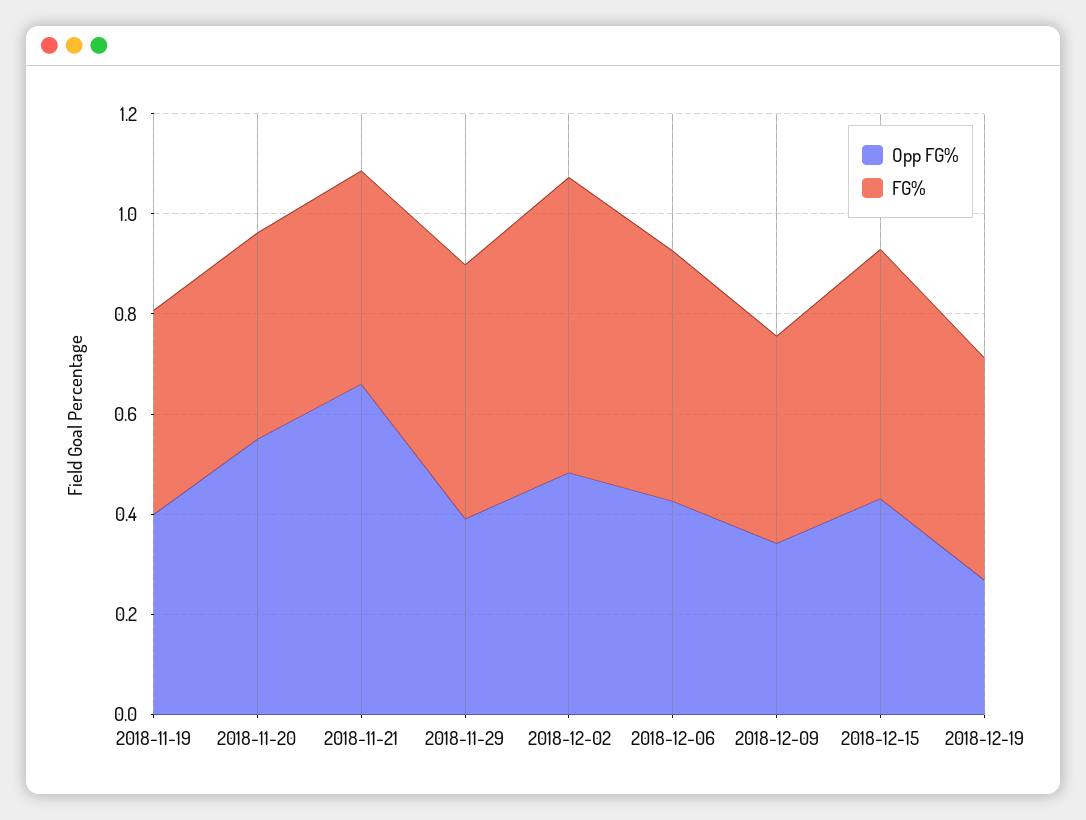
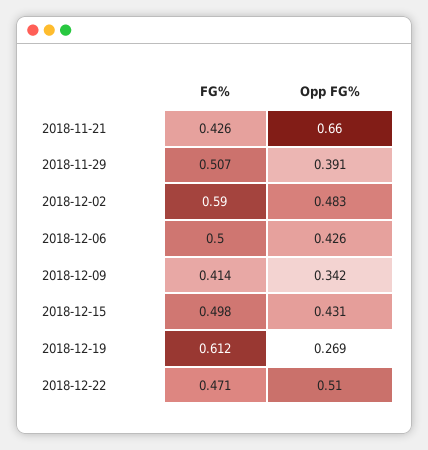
Opp FG%, 2018-11-19: 0.4 -> none
FG%, 2018-11-19: 0.4 -> none
Opp FG%, 2018-11-20: 0.55 -> none
FG%, 2018-11-20: 0.4 -> none
FG%, 2018-12-19: 0.45 -> 0.612
FG%, 2018-12-22: none -> 0.471
Opp FG%, 2018-12-22: none -> 0.51

